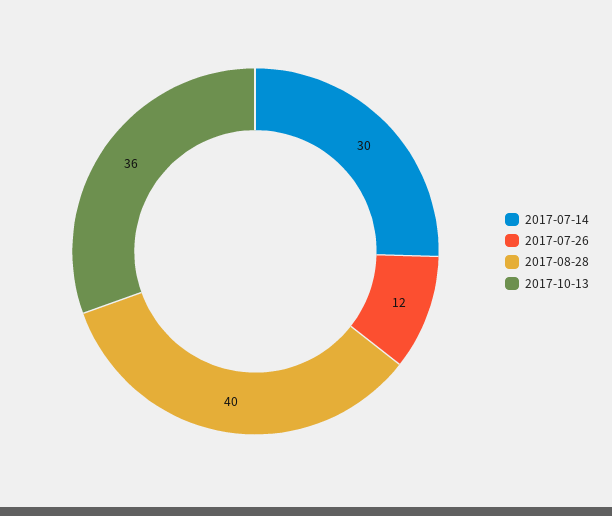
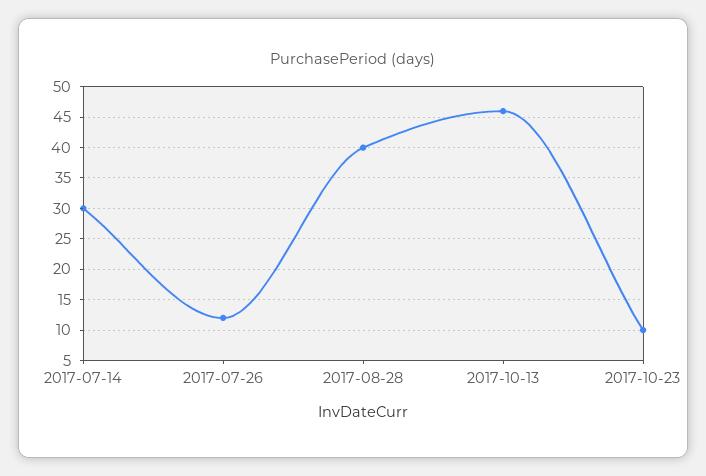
2017-10-13: 36 -> 46
2017-10-23: none -> 10

